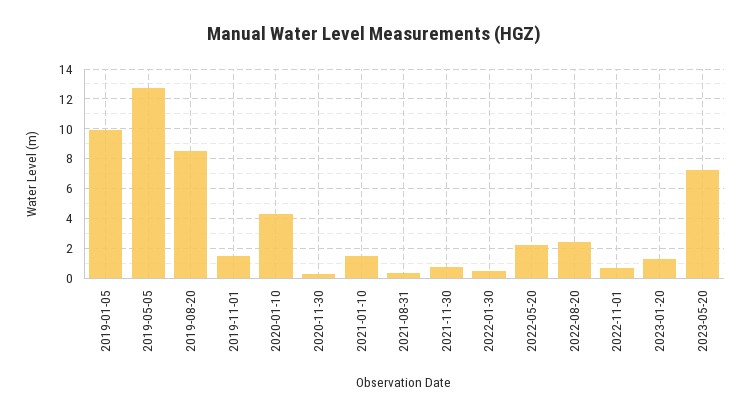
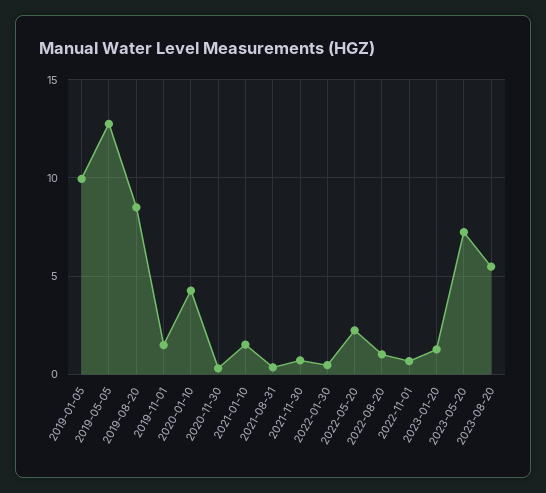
2022-08-20: 2.5 -> 1
2023-08-20: none -> 5.5

